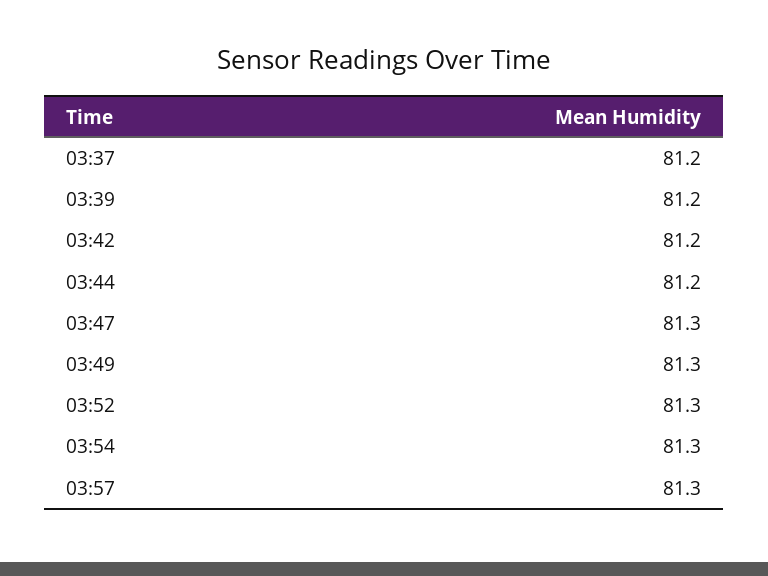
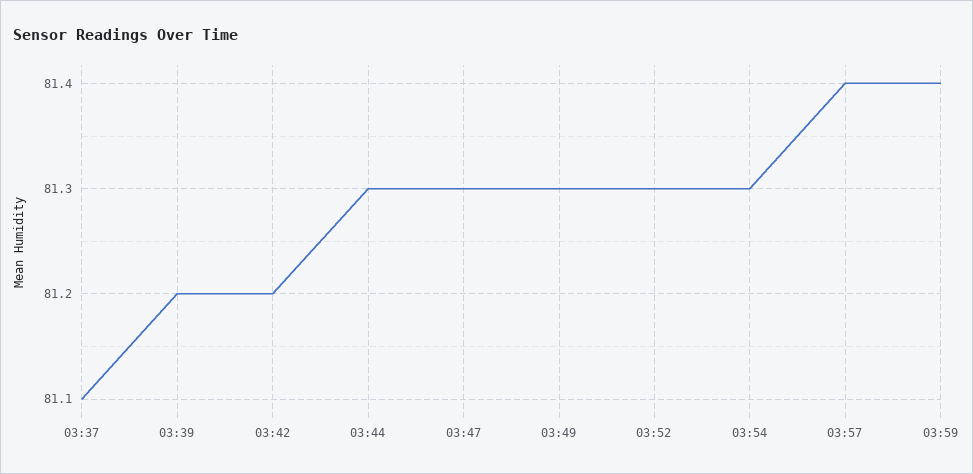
03:37: 81.2 -> 81.1
03:44: 81.2 -> 81.3
03:57: 81.3 -> 81.4
03:59: none -> 81.4

